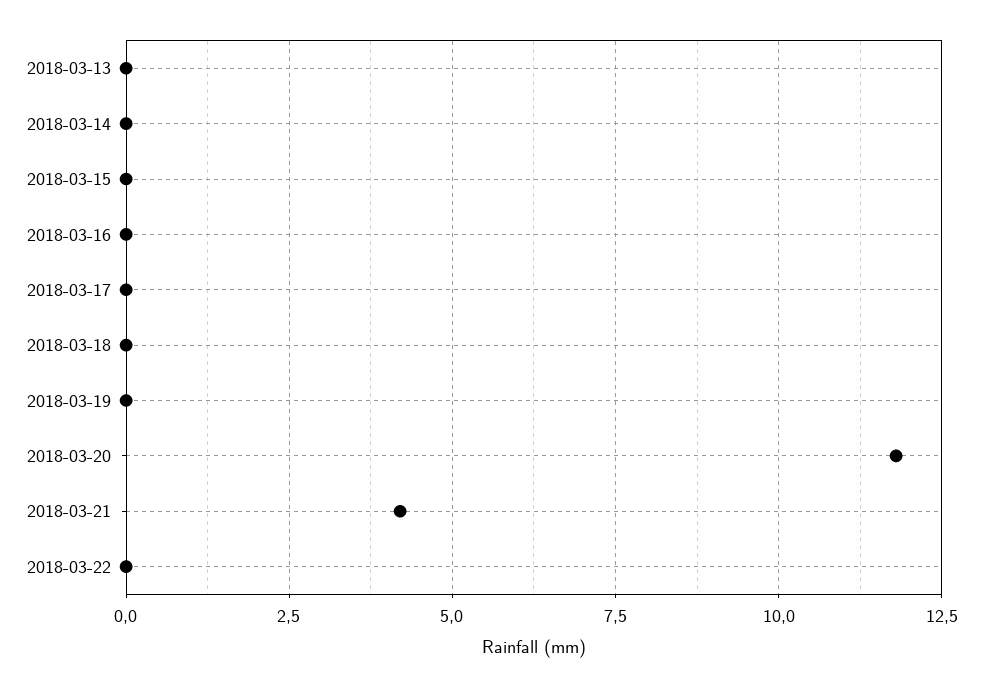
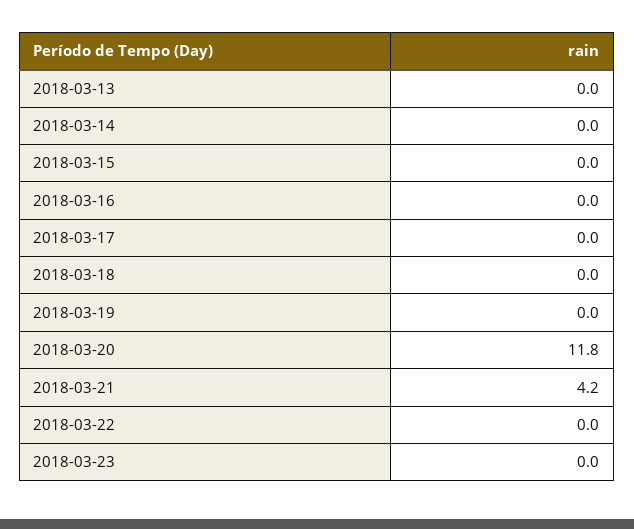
2018-03-23: none -> 0

